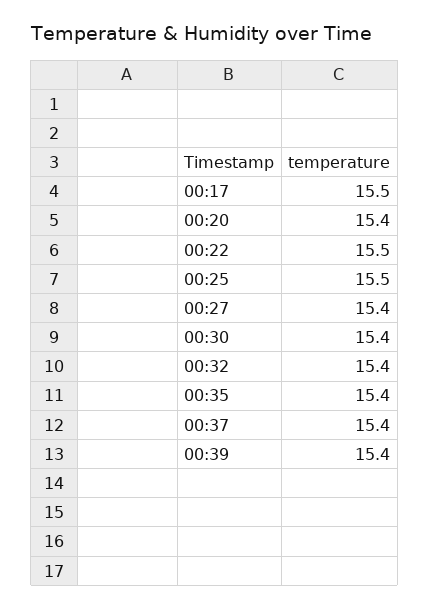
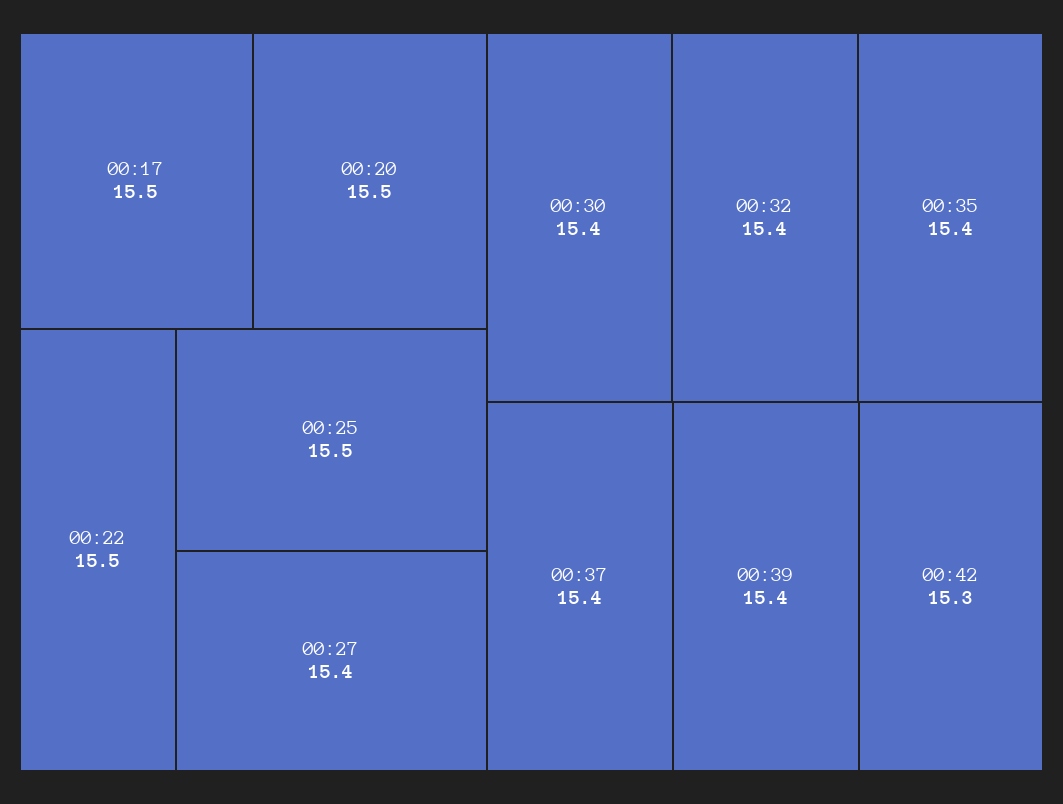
00:20: 15.4 -> 15.5
00:42: none -> 15.3

